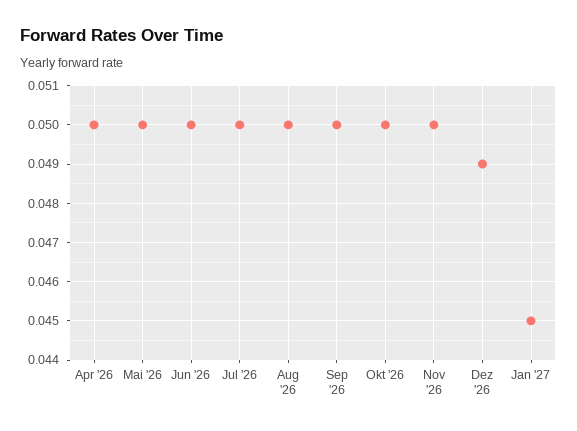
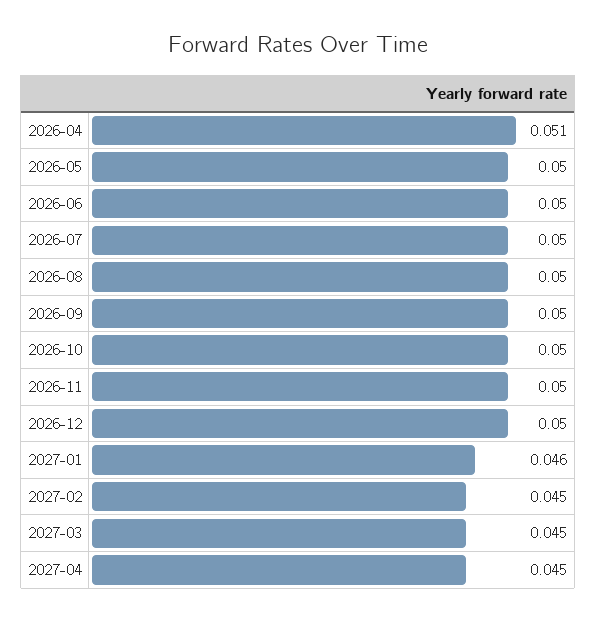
Apr '26: 0.05 -> 0.051
Dez '26: 0.049 -> 0.05
Jan '27: 0.045 -> 0.046
2027-02: none -> 0.045
2027-03: none -> 0.045
2027-04: none -> 0.045

